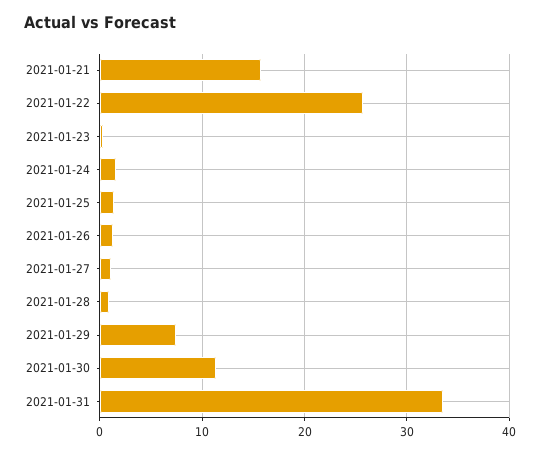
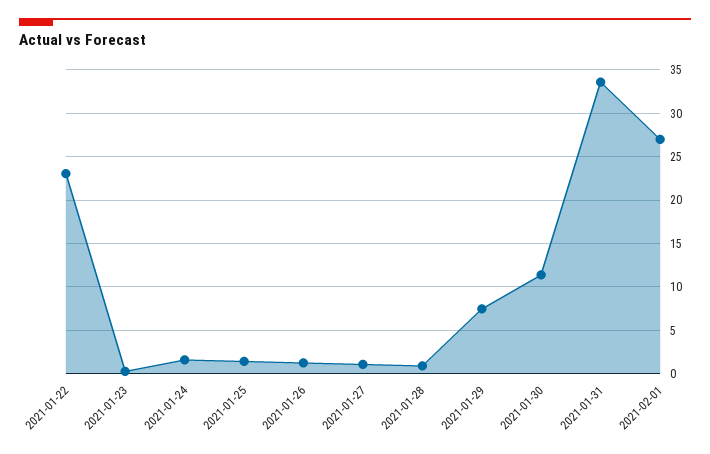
2021-01-21: 16 -> none
2021-01-22: 26 -> 23
2021-02-01: none -> 27

